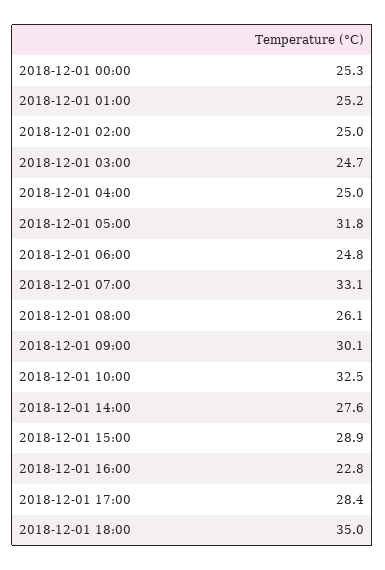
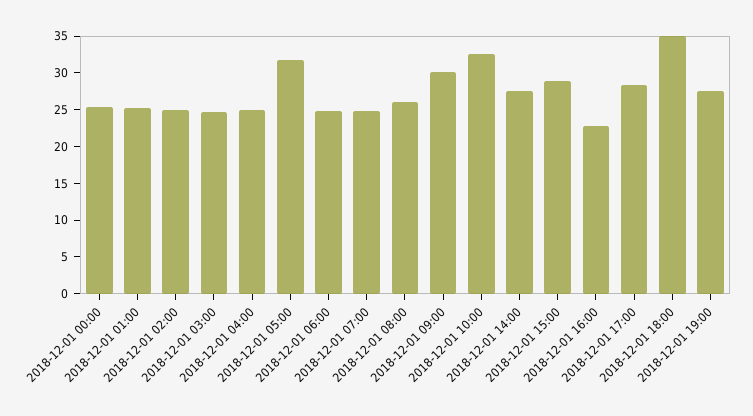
2018-12-01 07:00: 33.1 -> 25
2018-12-01 19:00: none -> 27.5

